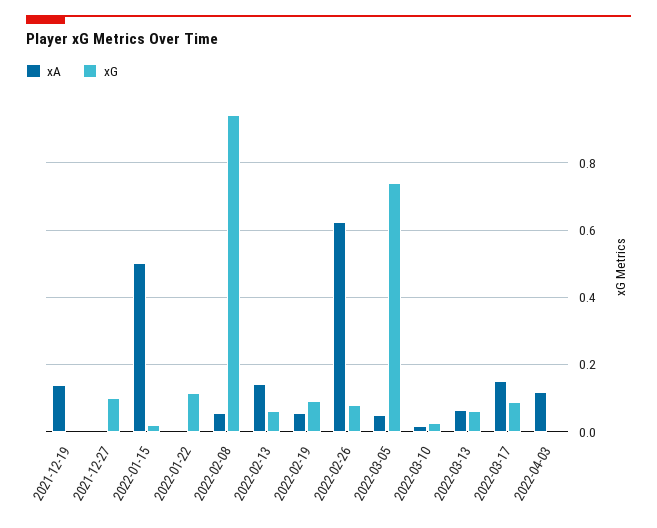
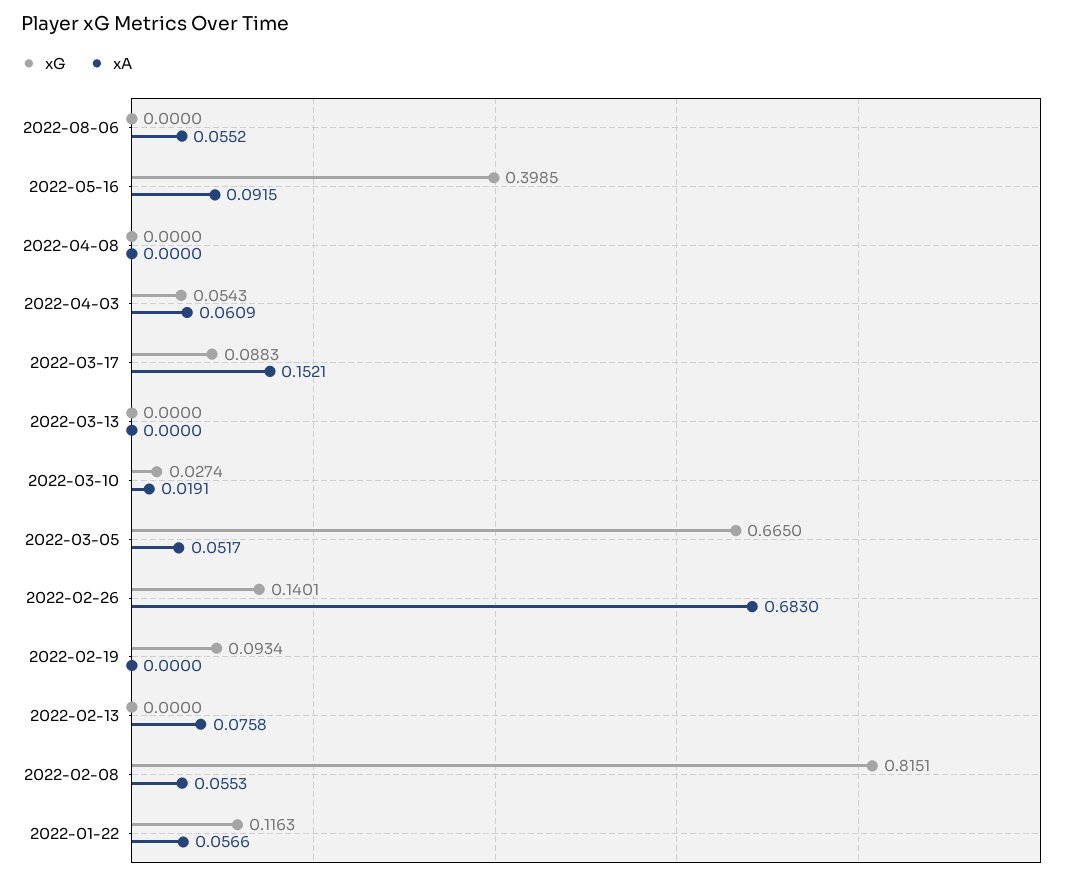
xA, 2021-12-19: 0.14 -> none
xG, 2021-12-19: 0 -> none
xA, 2021-12-27: 0 -> none
xG, 2021-12-27: 0.1 -> none
xA, 2022-01-15: 0.5 -> none
xG, 2022-01-15: 0.02 -> none
xA, 2022-01-22: 0 -> 0.0566
xG, 2022-02-08: 0.94 -> 0.8151
xA, 2022-02-13: 0.14 -> 0.0758
xG, 2022-02-13: 0.06 -> 0
xA, 2022-02-19: 0.06 -> 0
xA, 2022-02-26: 0.62 -> 0.683
xG, 2022-02-26: 0.08 -> 0.1401
xG, 2022-03-05: 0.74 -> 0.665
xA, 2022-03-13: 0.06 -> 0
xG, 2022-03-13: 0.06 -> 0
xA, 2022-04-03: 0.12 -> 0.0609
xG, 2022-04-03: 0 -> 0.0543
xG, 2022-08-06: none -> 0
xA, 2022-08-06: none -> 0.0552
xG, 2022-05-16: none -> 0.3985
xA, 2022-05-16: none -> 0.0915
xG, 2022-04-08: none -> 0
xA, 2022-04-08: none -> 0

